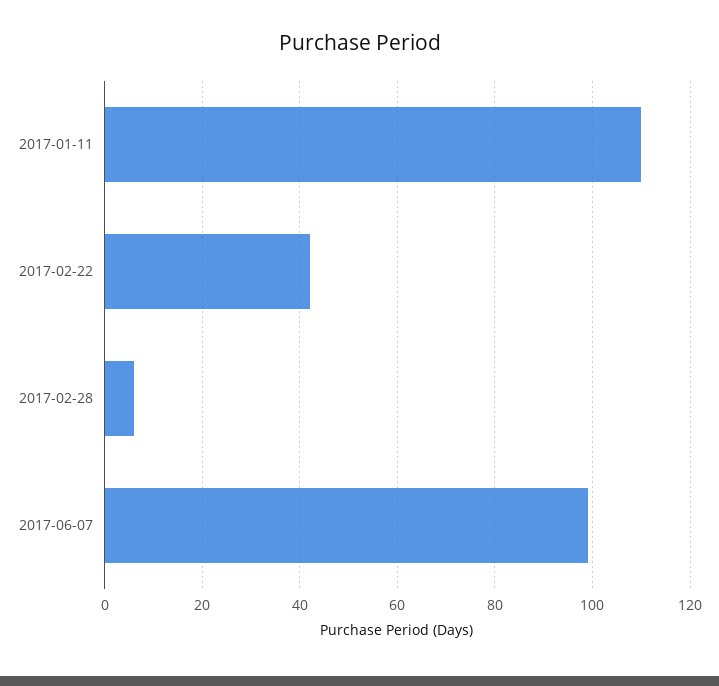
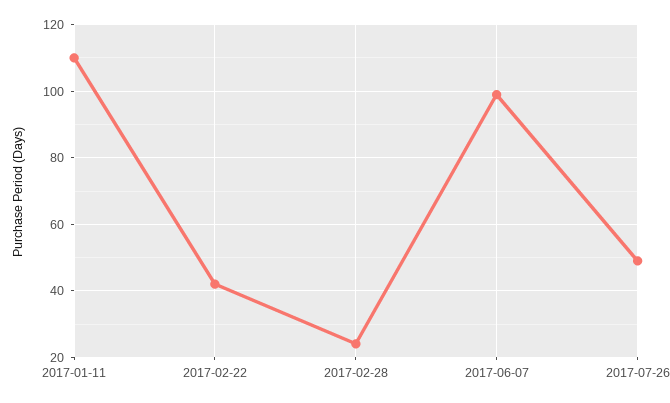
2017-02-28: 5 -> 25
2017-07-26: none -> 50

